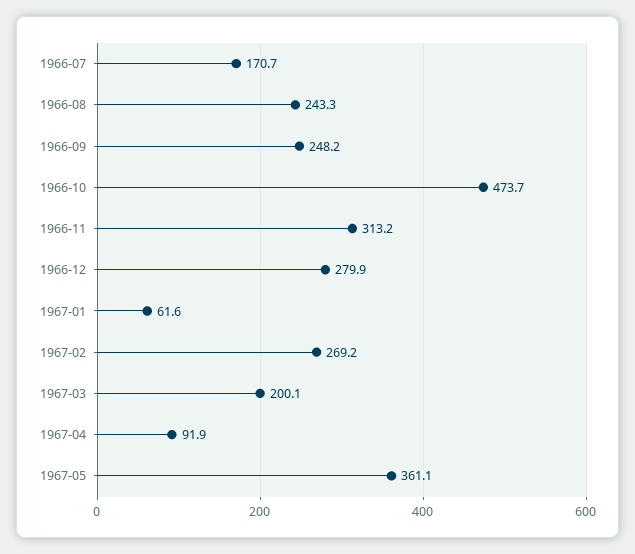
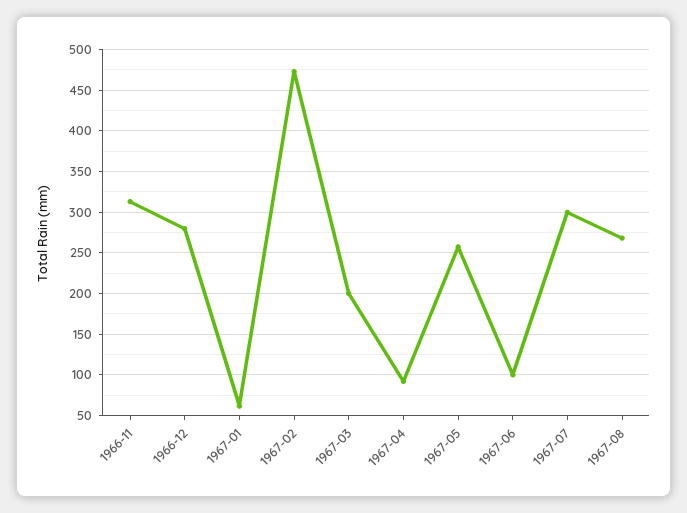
1966-07: 170.7 -> none
1966-08: 243.3 -> none
1966-09: 248.2 -> none
1966-10: 473.7 -> none
1967-02: 269.2 -> 470
1967-05: 361.1 -> 260
1967-06: none -> 100
1967-07: none -> 300
1967-08: none -> 270

